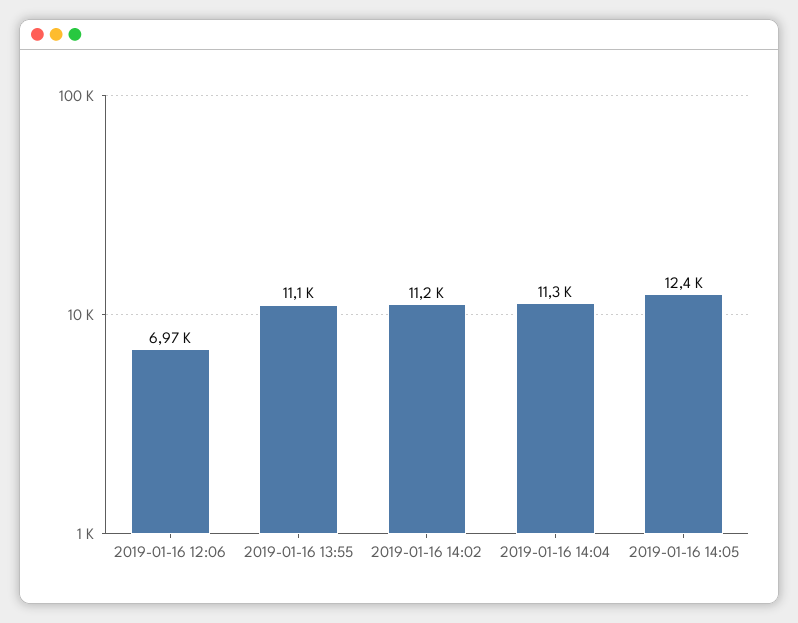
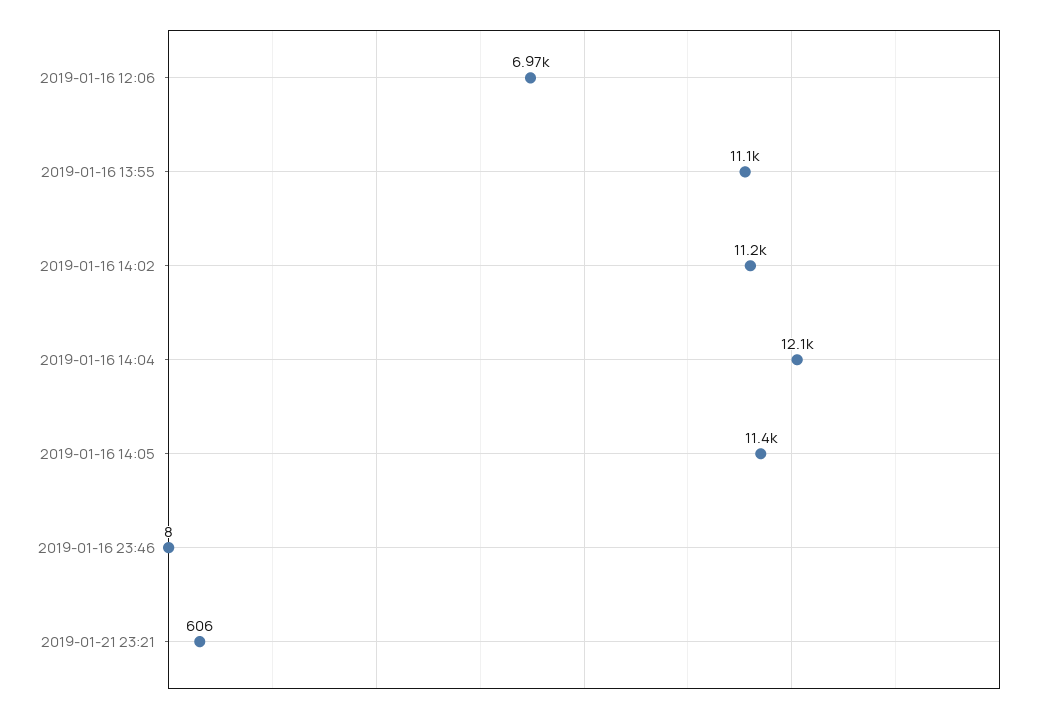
2019-01-16 14:04: 11300 -> 12100
2019-01-16 14:05: 12400 -> 11400
2019-01-16 23:46: none -> 8
2019-01-21 23:21: none -> 606

